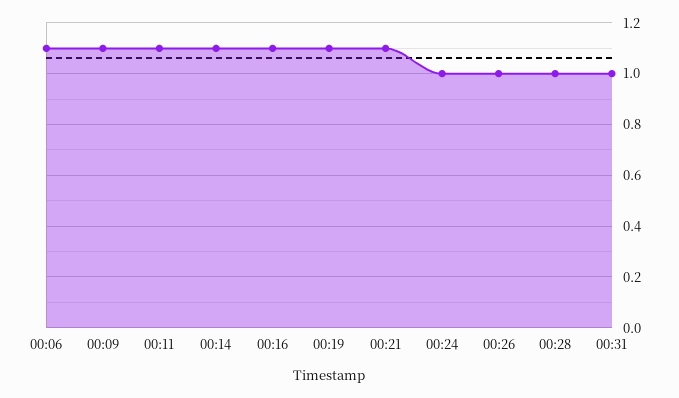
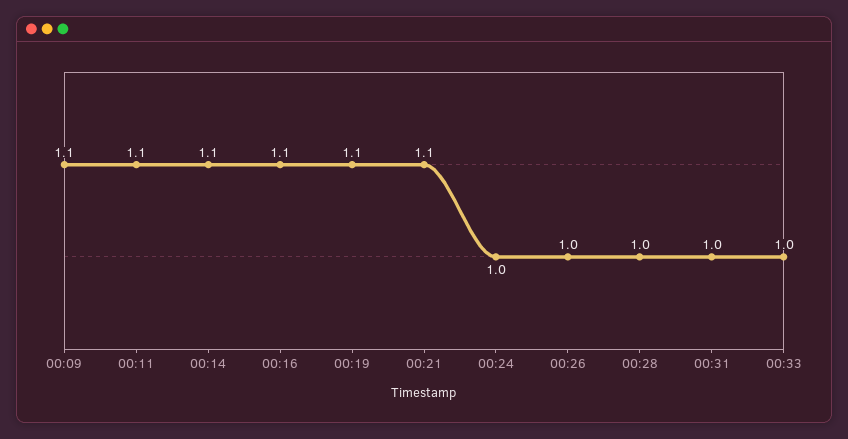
00:06: 1.1 -> none
00:33: none -> 1

